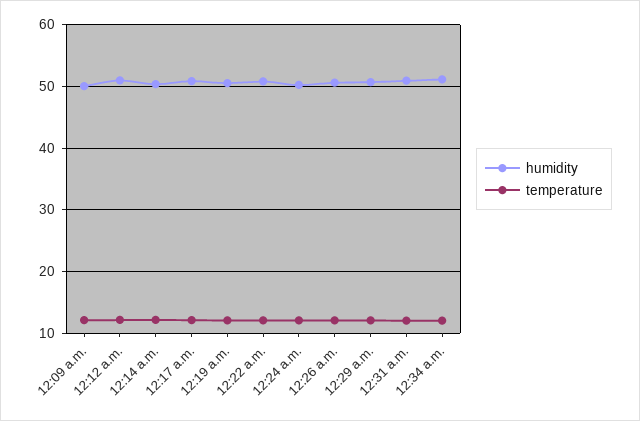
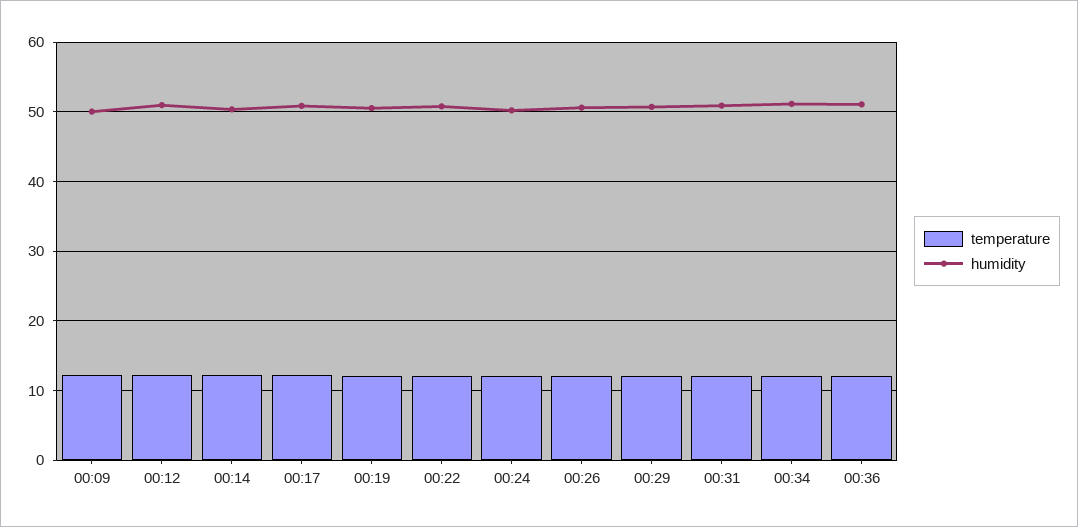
temperature, 00:36: none -> 12
humidity, 00:36: none -> 51

